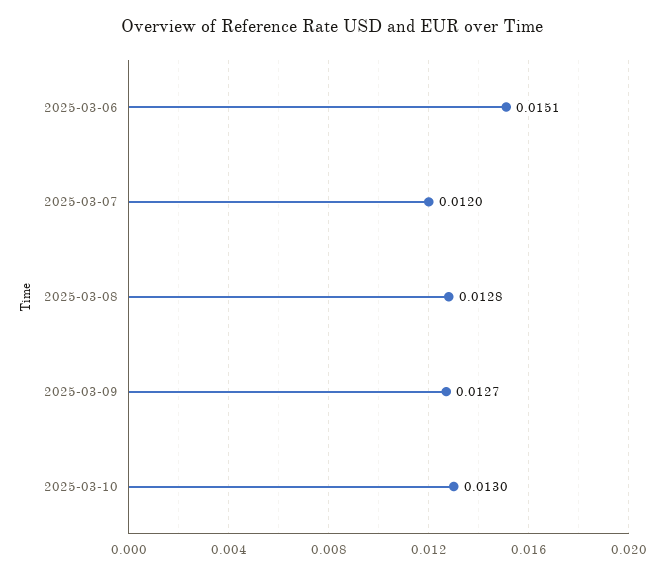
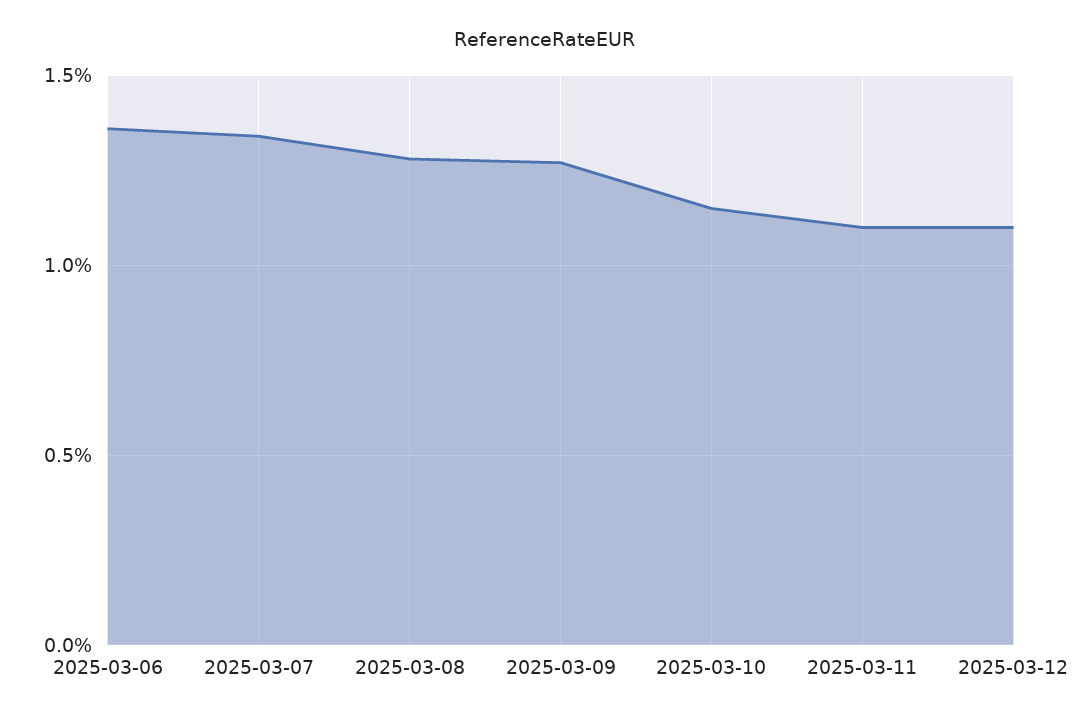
2025-03-06: 0.0151 -> 0.0135
2025-03-07: 0.012 -> 0.0135
2025-03-10: 0.013 -> 0.0115
2025-03-11: none -> 0.011
2025-03-12: none -> 0.011

